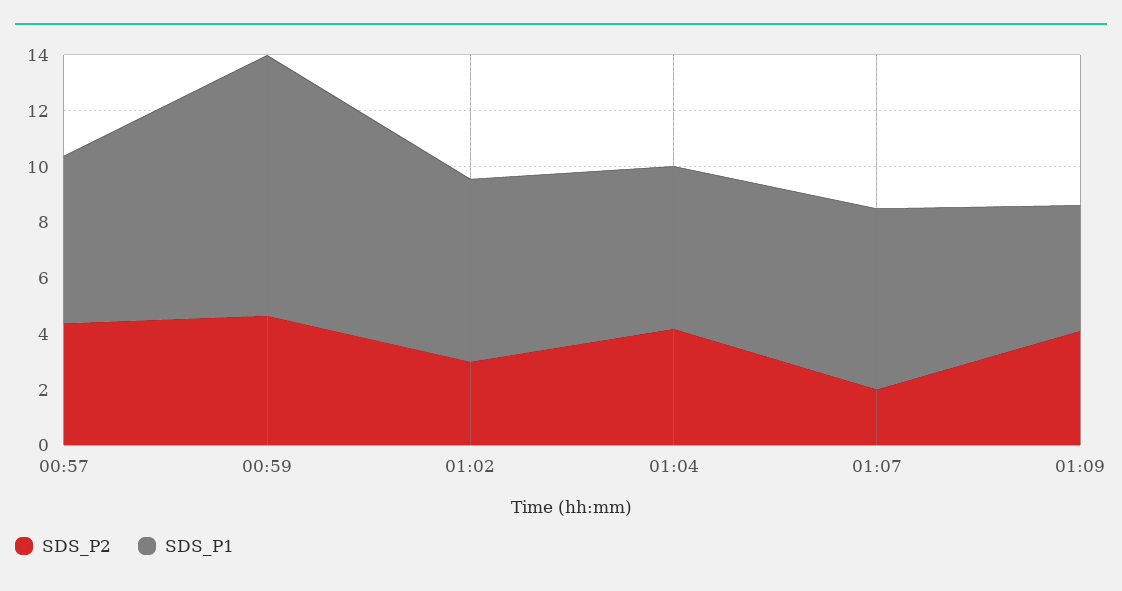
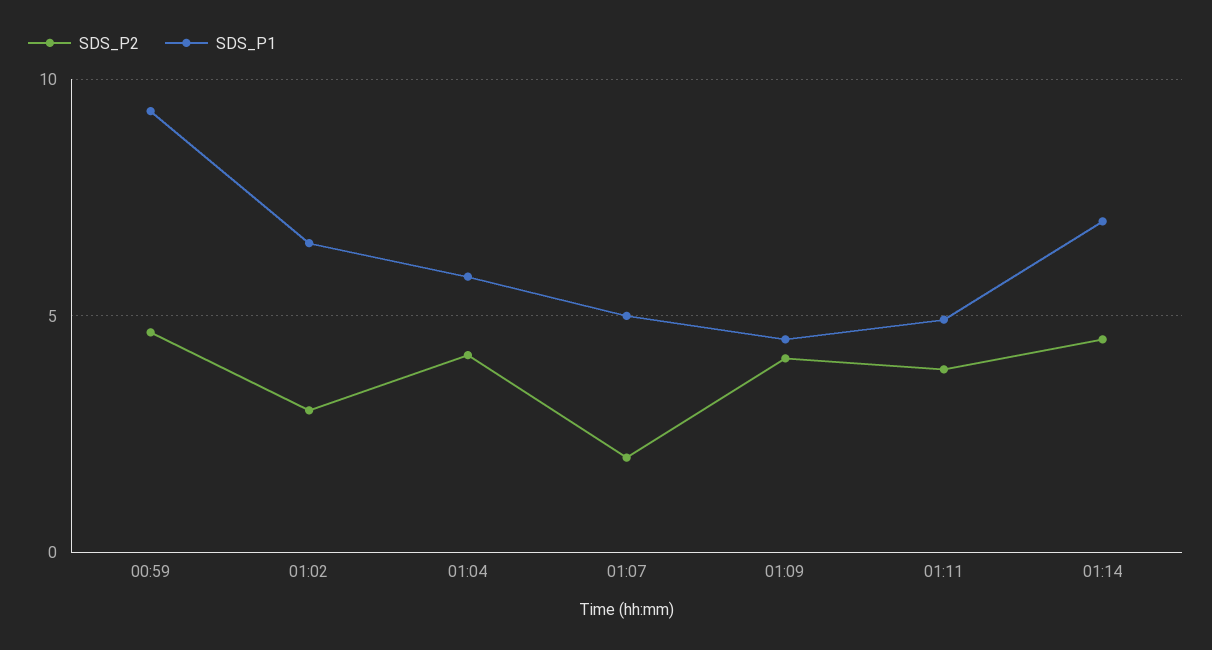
SDS_P2, 00:57: 4.5 -> none
SDS_P1, 00:57: 6 -> none
SDS_P1, 01:07: 6.5 -> 5
SDS_P2, 01:11: none -> 4
SDS_P1, 01:11: none -> 5
SDS_P2, 01:14: none -> 4.5
SDS_P1, 01:14: none -> 7

